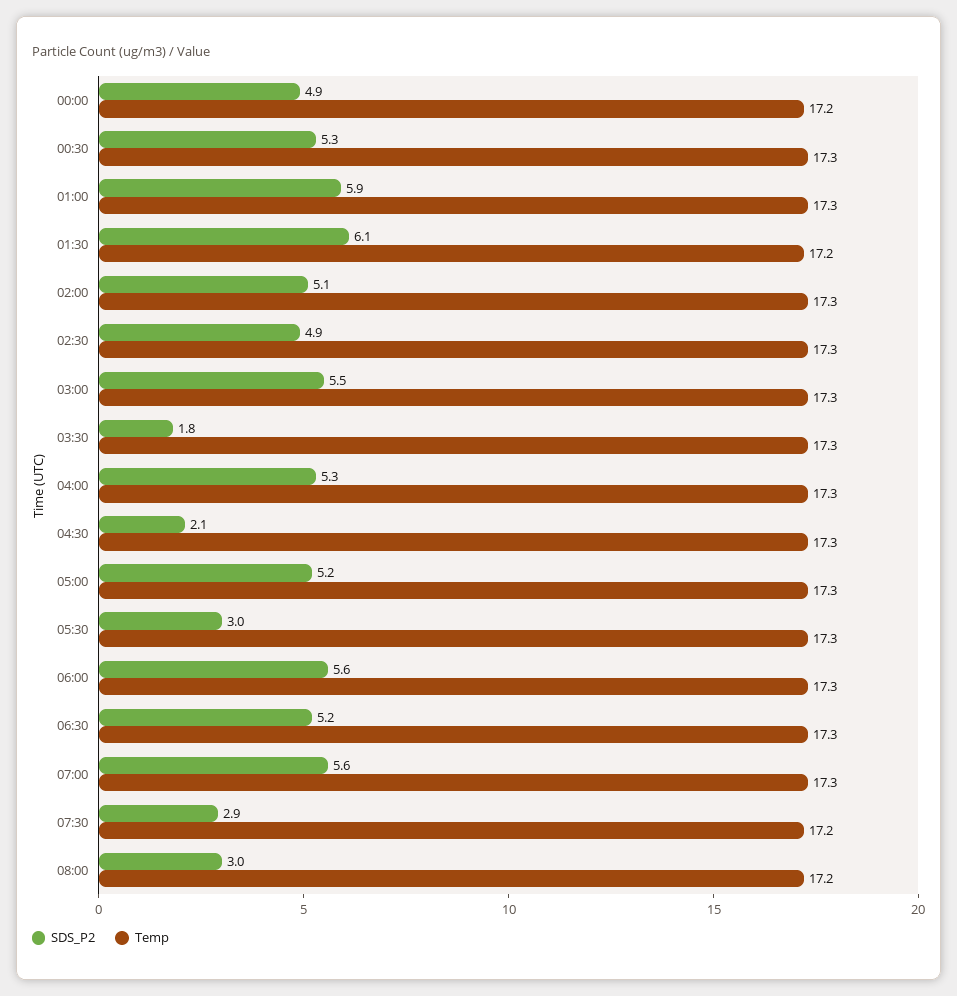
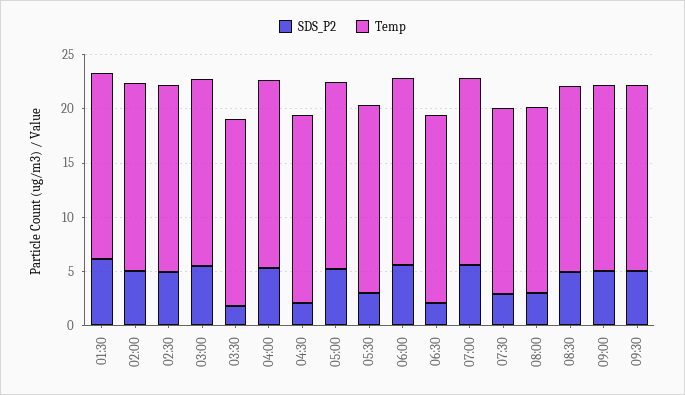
SDS_P2, 00:00: 4.9 -> none
Temp, 00:00: 17.2 -> none
SDS_P2, 00:30: 5.3 -> none
Temp, 00:30: 17.3 -> none
SDS_P2, 01:00: 5.9 -> none
Temp, 01:00: 17.3 -> none
SDS_P2, 06:30: 5.2 -> 2
SDS_P2, 08:30: none -> 5
Temp, 08:30: none -> 17
SDS_P2, 09:00: none -> 5
Temp, 09:00: none -> 17
SDS_P2, 09:30: none -> 5
Temp, 09:30: none -> 17

